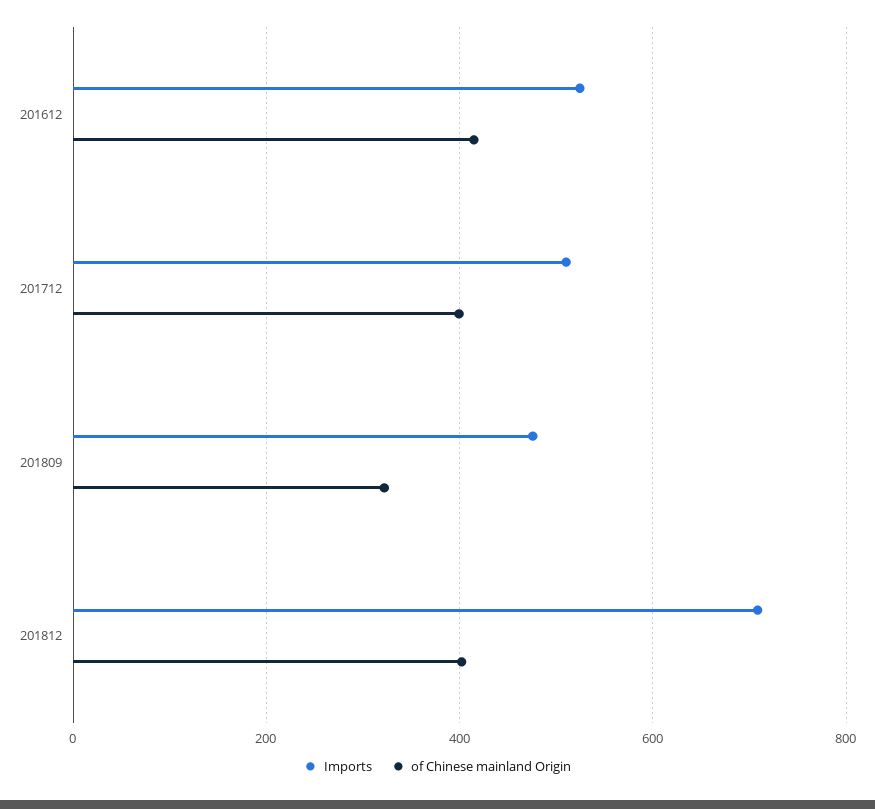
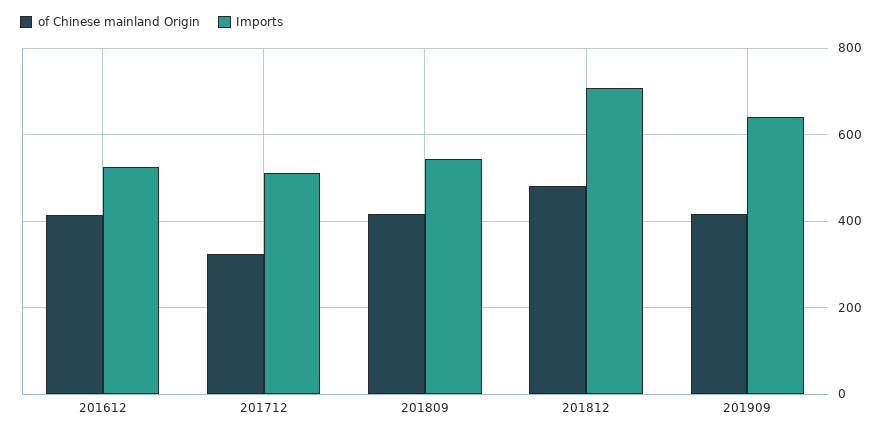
of Chinese mainland Origin, 201712: 400 -> 320
Imports, 201809: 480 -> 540
of Chinese mainland Origin, 201809: 320 -> 420
of Chinese mainland Origin, 201812: 400 -> 480
of Chinese mainland Origin, 201909: none -> 420
Imports, 201909: none -> 640

